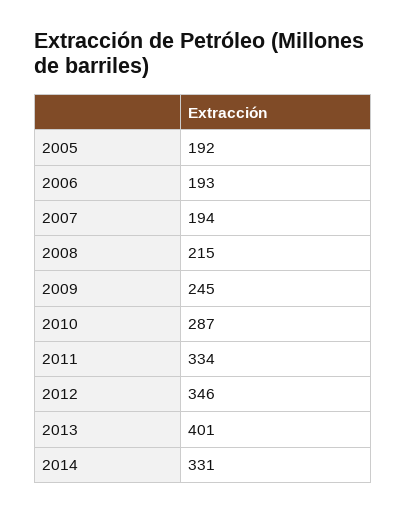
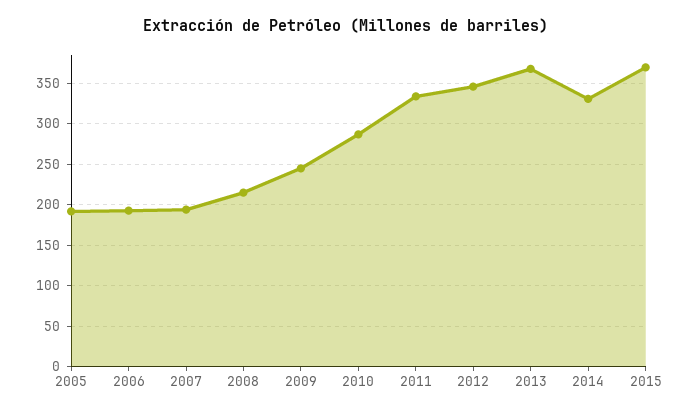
2013: 401 -> 370
2015: none -> 370

